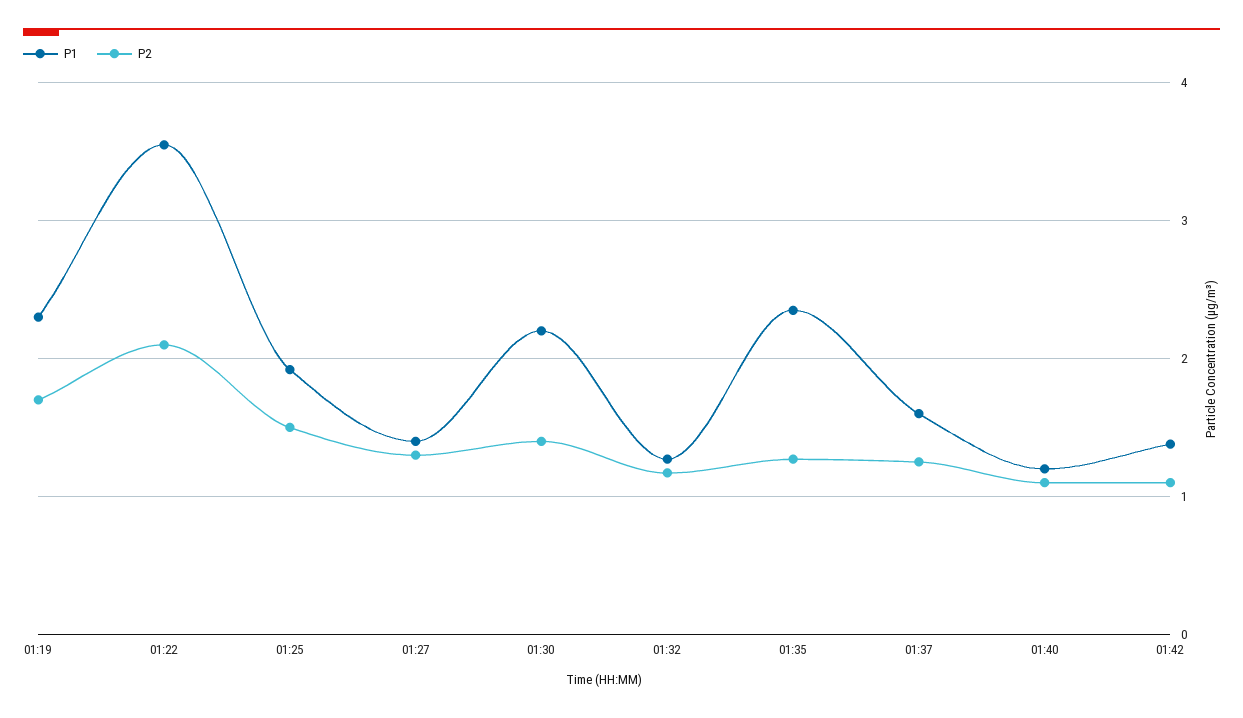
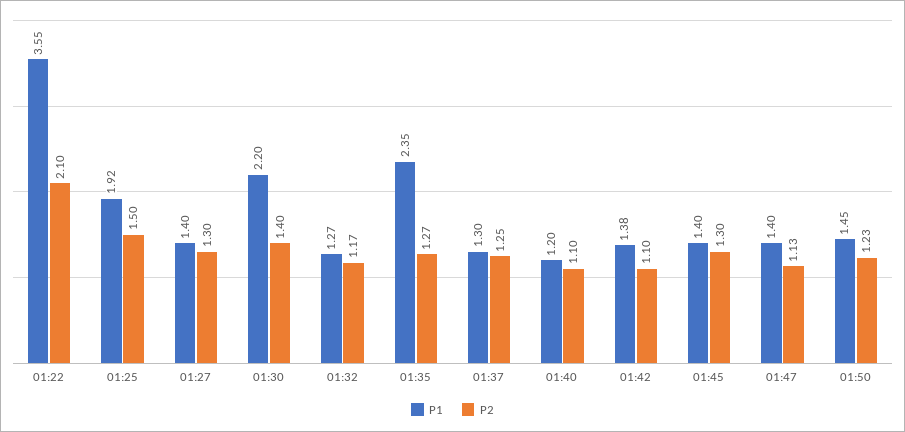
P1, 01:19: 2.3 -> none
P2, 01:19: 1.7 -> none
P1, 01:37: 1.6 -> 1.3
P1, 01:45: none -> 1.4
P2, 01:45: none -> 1.3
P1, 01:47: none -> 1.4
P2, 01:47: none -> 1.13
P1, 01:50: none -> 1.45
P2, 01:50: none -> 1.23

